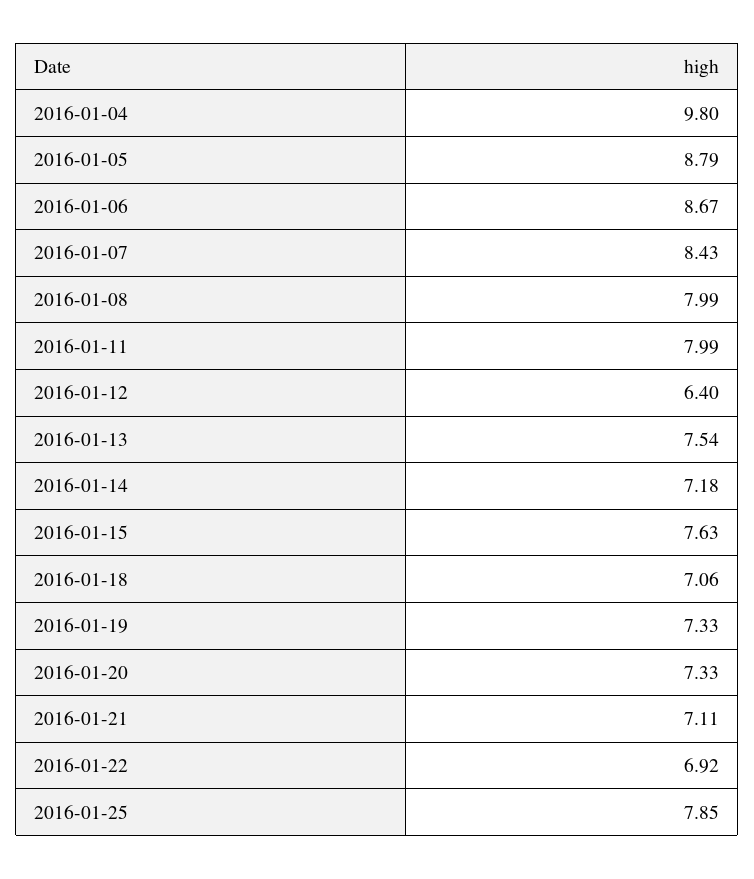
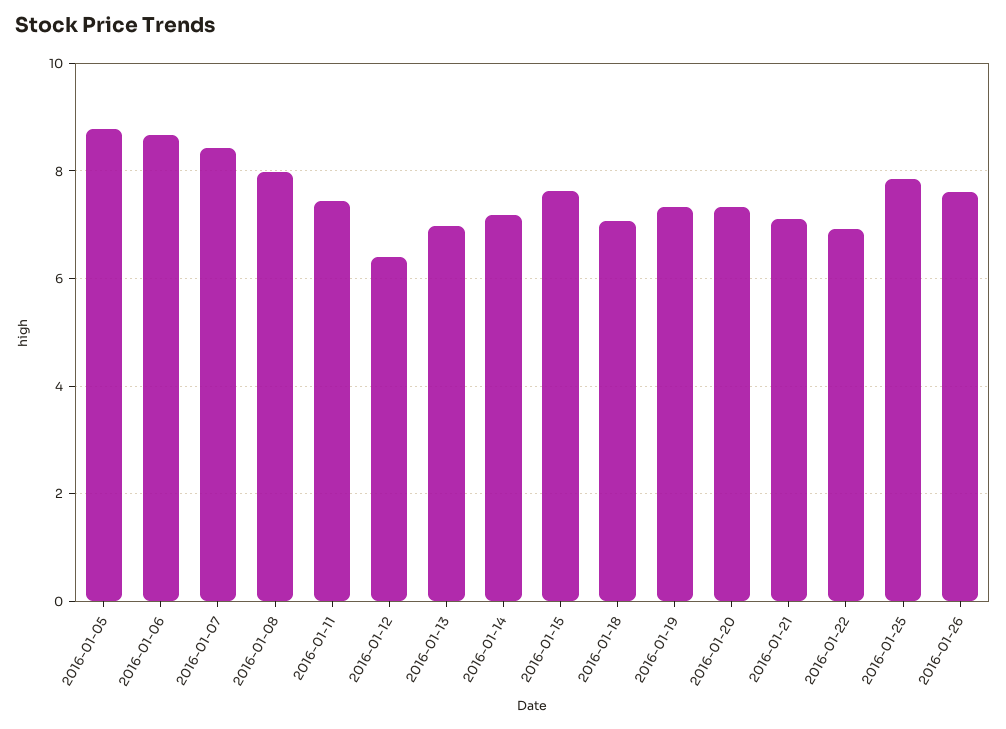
2016-01-04: 9.8 -> none
2016-01-11: 7.99 -> 7.4
2016-01-13: 7.54 -> 7
2016-01-26: none -> 7.6

